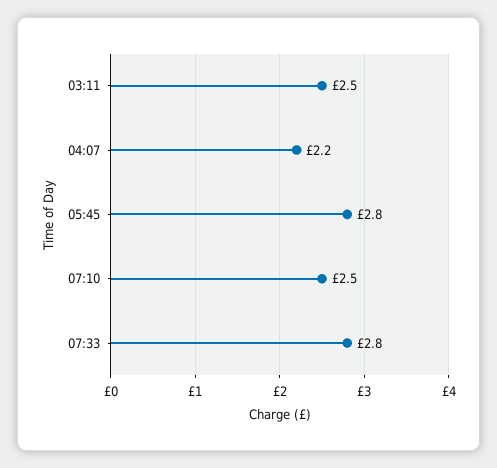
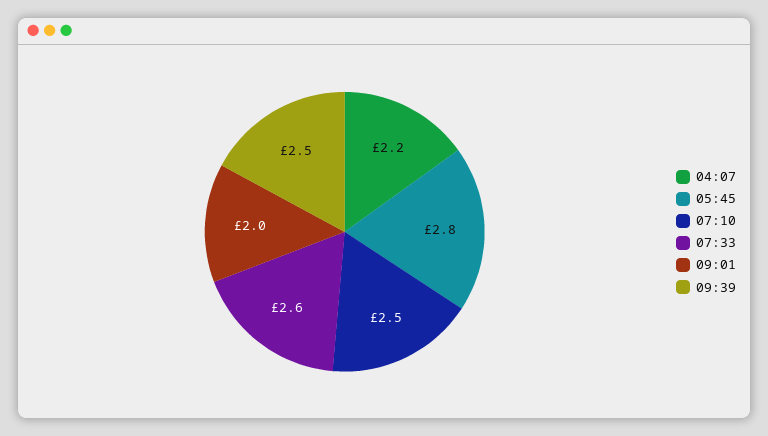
03:11: 2.5 -> none
07:33: 2.8 -> 2.6
09:01: none -> 2
09:39: none -> 2.5

